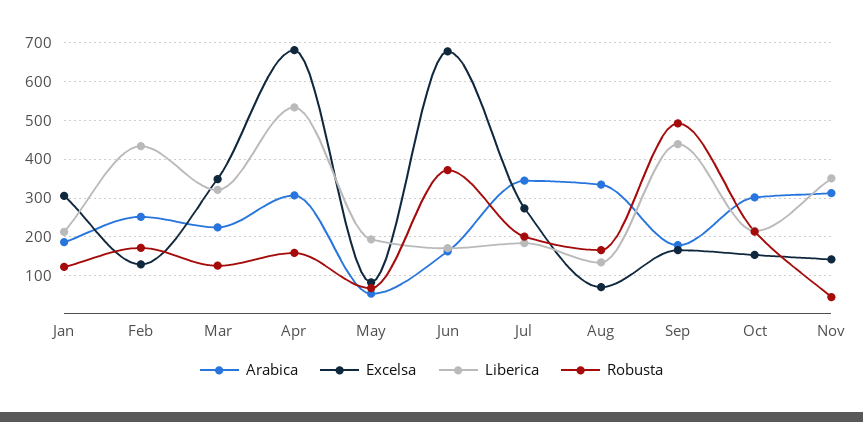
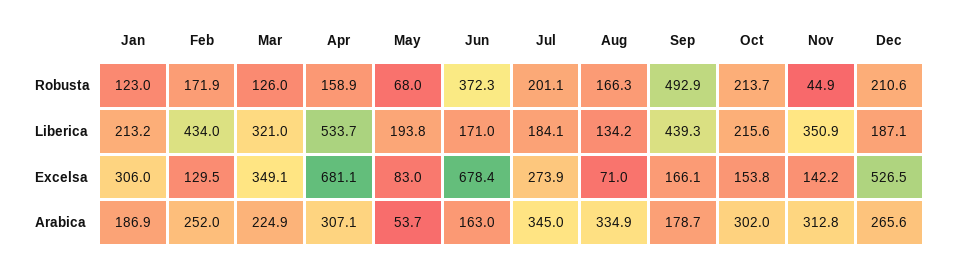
Robusta, Dec: none -> 210.6
Liberica, Dec: none -> 187.1
Excelsa, Dec: none -> 526.5
Arabica, Dec: none -> 265.6

